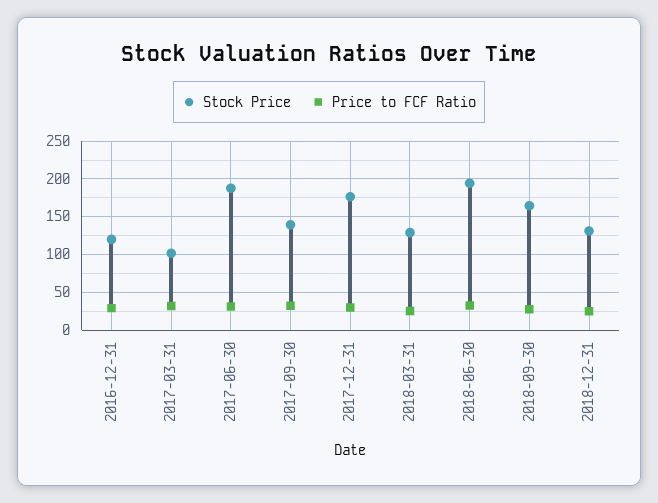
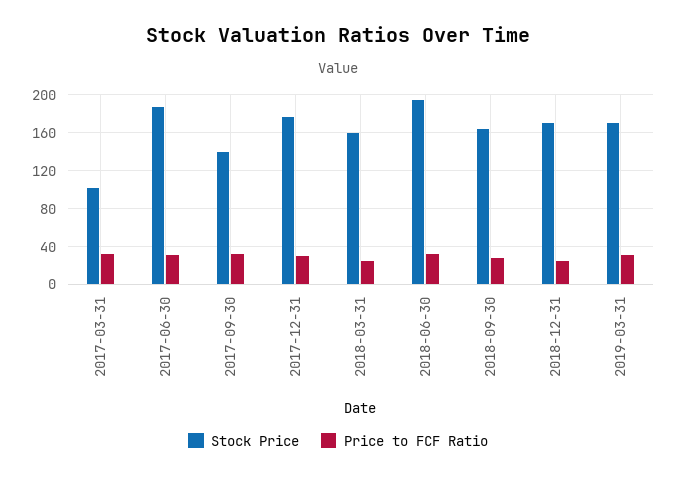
Stock Price, 2016-12-31: 120 -> none
Price to FCF Ratio, 2016-12-31: 30 -> none
Stock Price, 2018-03-31: 130 -> 160
Stock Price, 2018-12-31: 130 -> 170
Stock Price, 2019-03-31: none -> 170
Price to FCF Ratio, 2019-03-31: none -> 30

